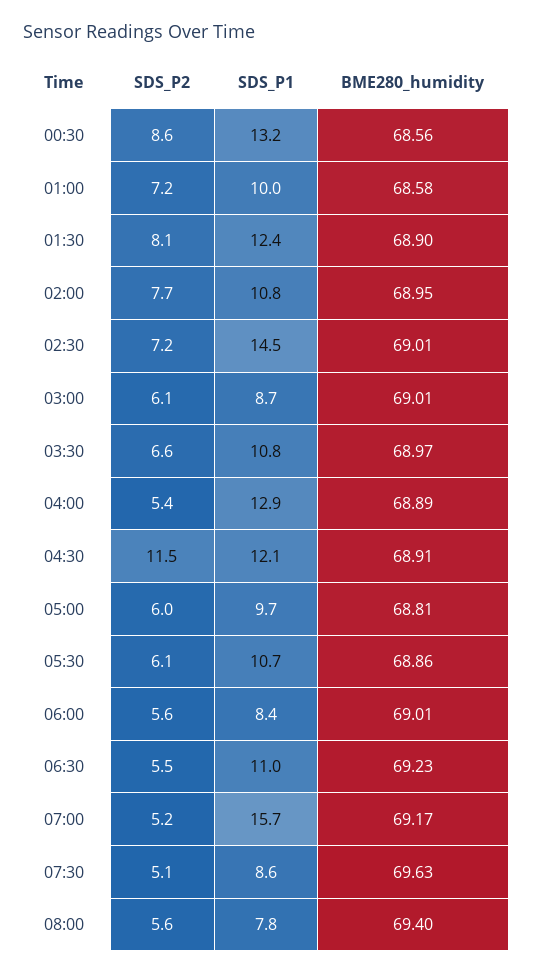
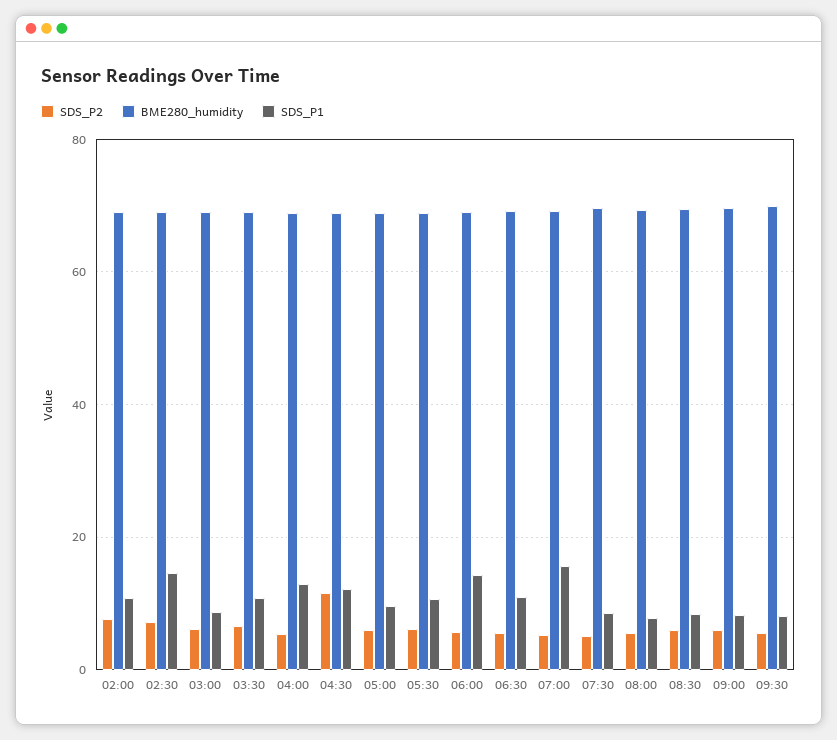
SDS_P2, 00:30: 8.6 -> none
SDS_P1, 00:30: 13.2 -> none
BME280_humidity, 00:30: 68.56 -> none
SDS_P2, 01:00: 7.2 -> none
SDS_P1, 01:00: 10 -> none
BME280_humidity, 01:00: 68.58 -> none
SDS_P2, 01:30: 8.1 -> none
SDS_P1, 01:30: 12.4 -> none
BME280_humidity, 01:30: 68.9 -> none
SDS_P1, 06:00: 8.4 -> 14
SDS_P2, 08:30: none -> 6
BME280_humidity, 08:30: none -> 70
SDS_P1, 08:30: none -> 8
SDS_P2, 09:00: none -> 6
BME280_humidity, 09:00: none -> 70
SDS_P1, 09:00: none -> 8
SDS_P2, 09:30: none -> 6
BME280_humidity, 09:30: none -> 70
SDS_P1, 09:30: none -> 8

